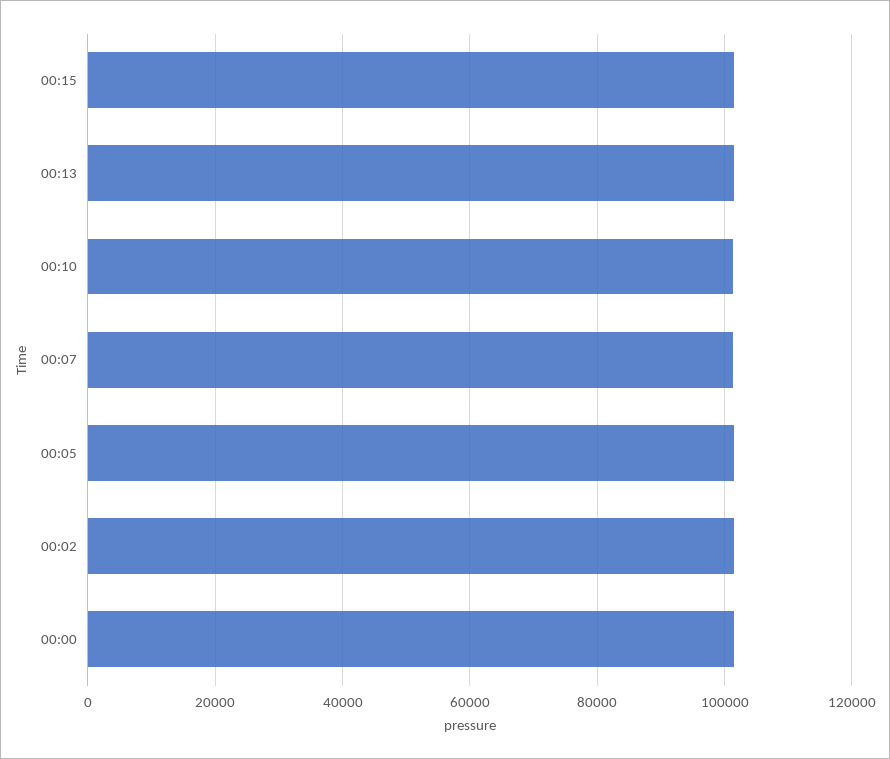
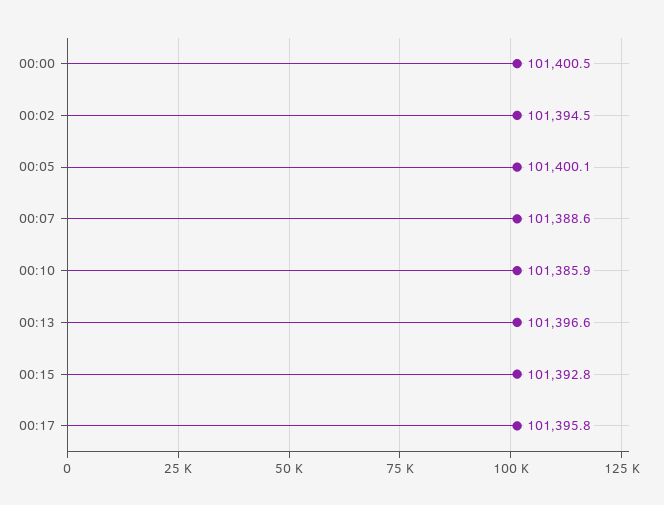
00:17: none -> 101395.8

